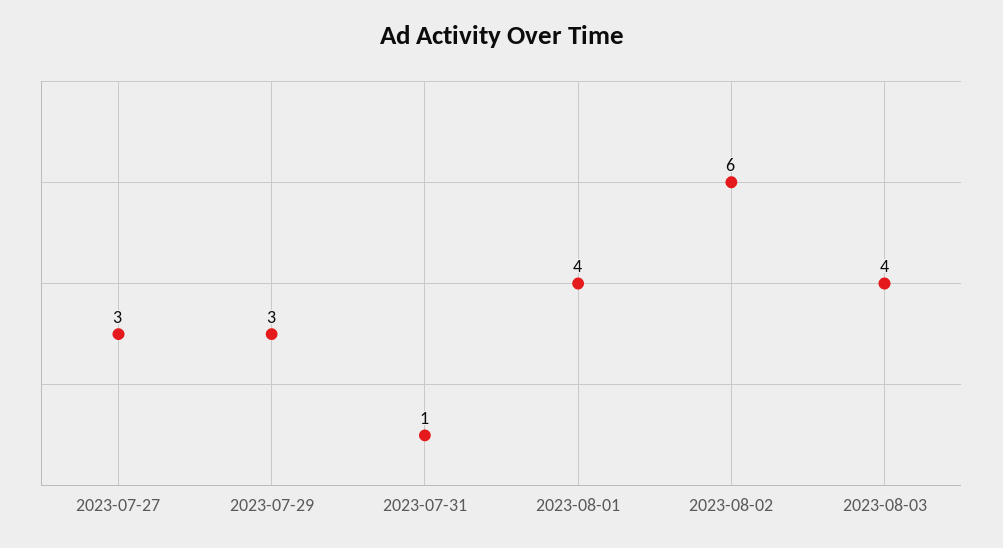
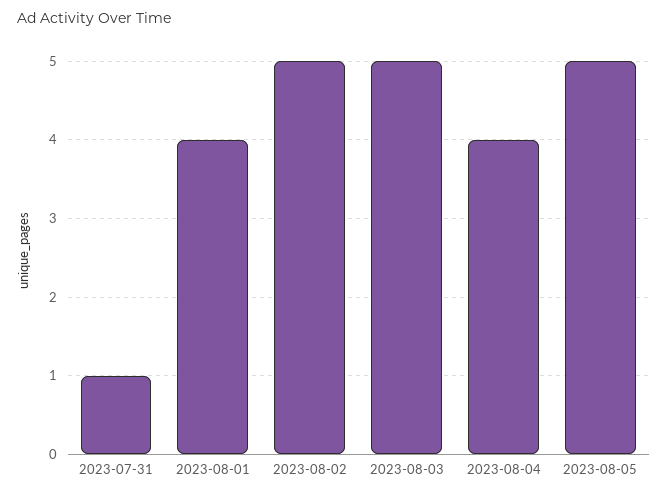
2023-07-27: 3 -> none
2023-07-29: 3 -> none
2023-08-02: 6 -> 5
2023-08-03: 4 -> 5
2023-08-04: none -> 4
2023-08-05: none -> 5

